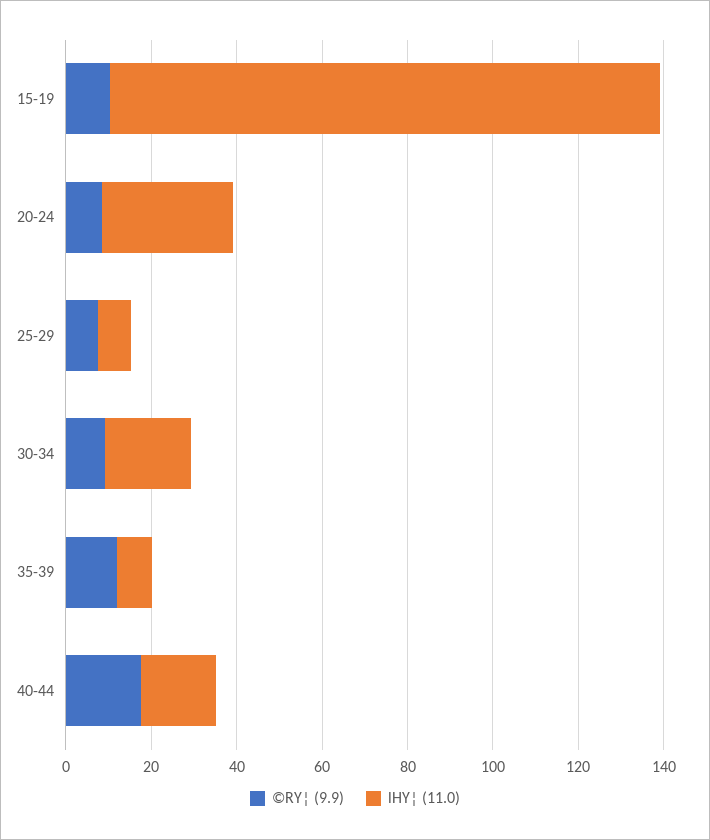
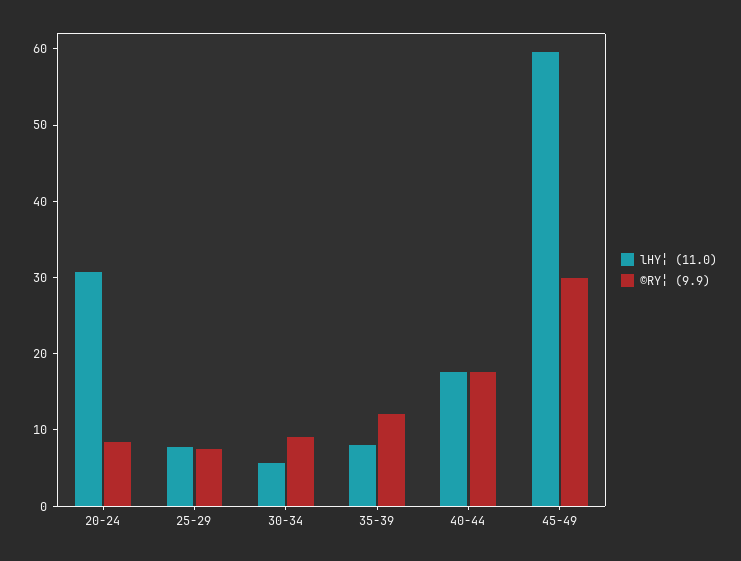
©RY¦ (9.9), 15-19: 10 -> none
lHY¦ (11.0), 15-19: 130 -> none
lHY¦ (11.0), 30-34: 20 -> 6
lHY¦ (11.0), 45-49: none -> 60
©RY¦ (9.9), 45-49: none -> 30

